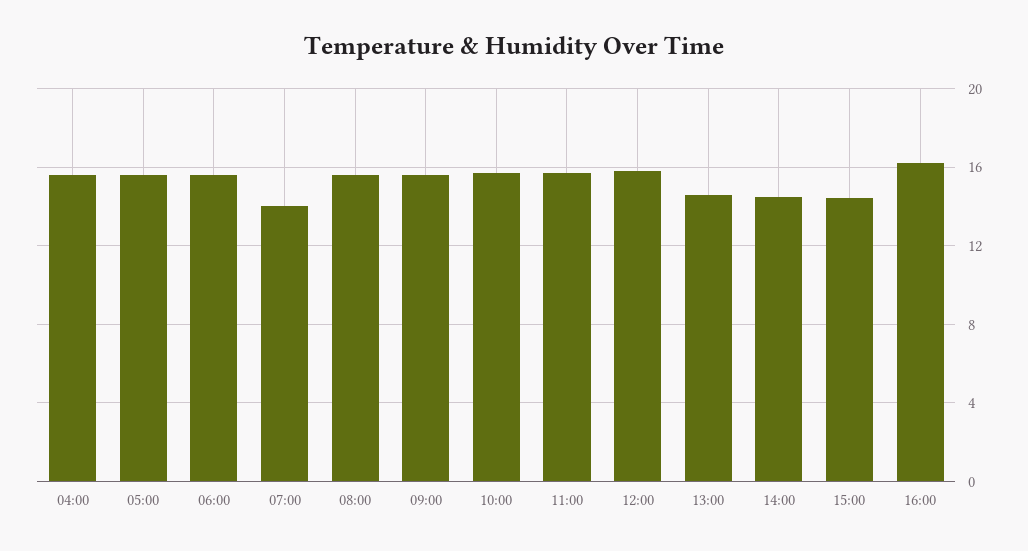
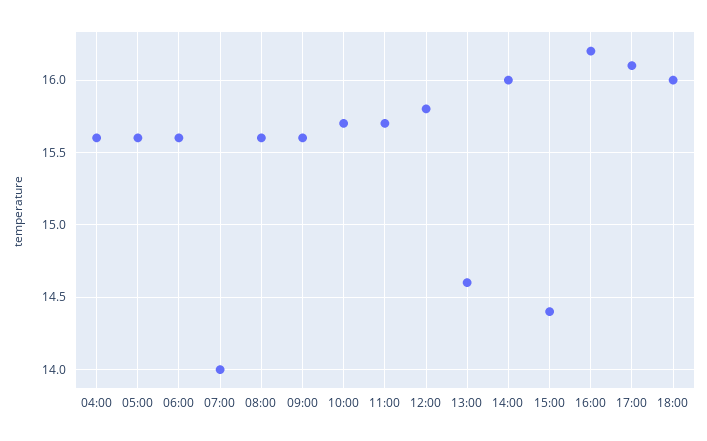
14:00: 14.5 -> 16
17:00: none -> 16.1
18:00: none -> 16

